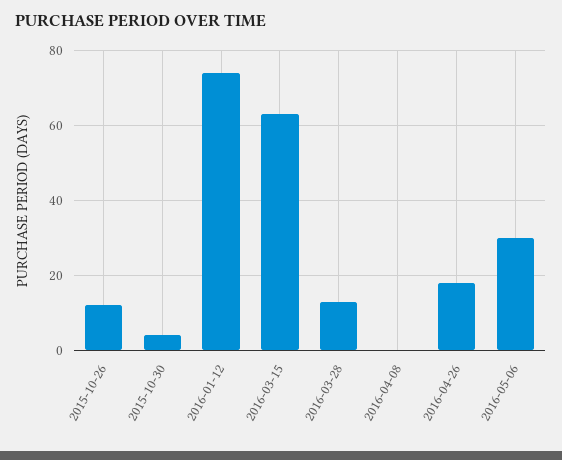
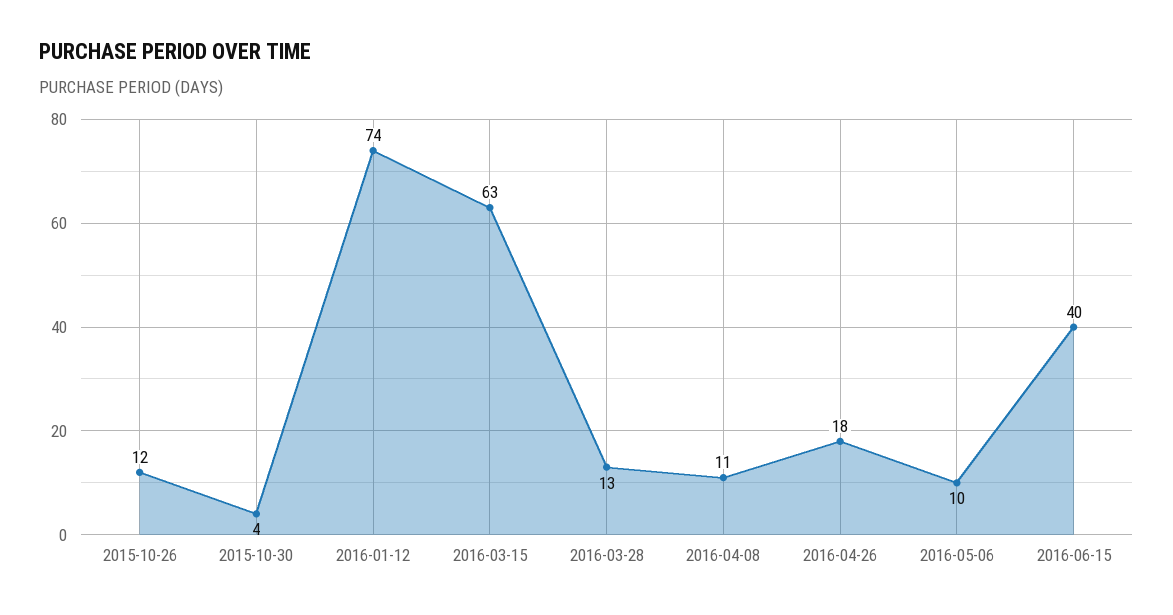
2016-04-08: 0 -> 11
2016-05-06: 30 -> 10
2016-06-15: none -> 40

